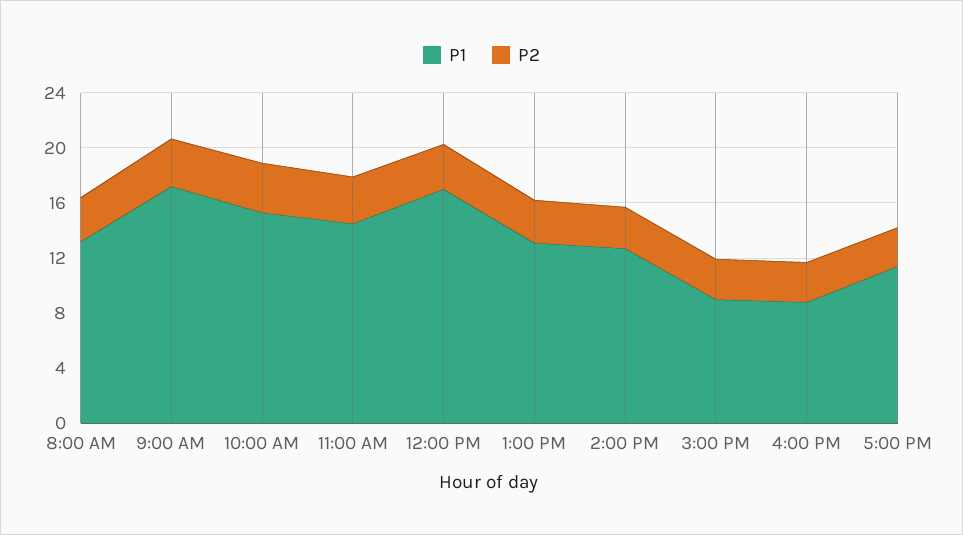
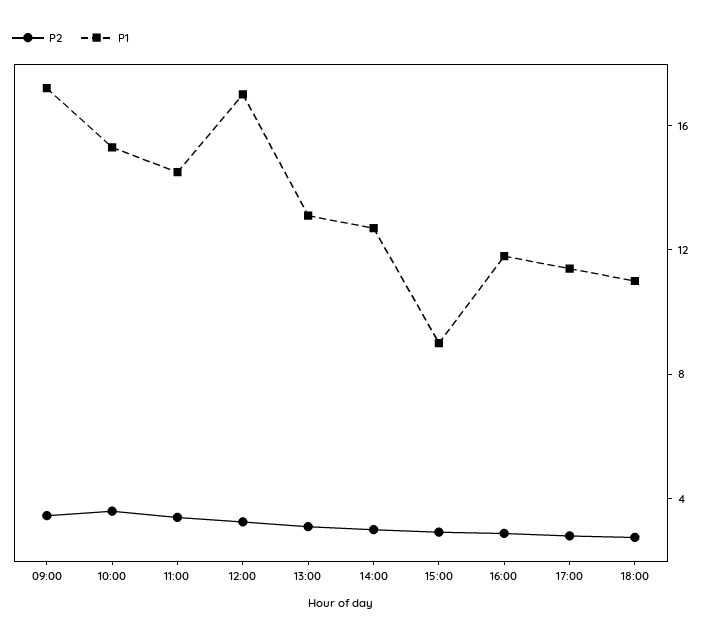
P1, 8:00 AM: 13 -> none
P2, 8:00 AM: 3 -> none
P1, 4:00 PM: 9 -> 12
P2, 18:00: none -> 3
P1, 18:00: none -> 11

